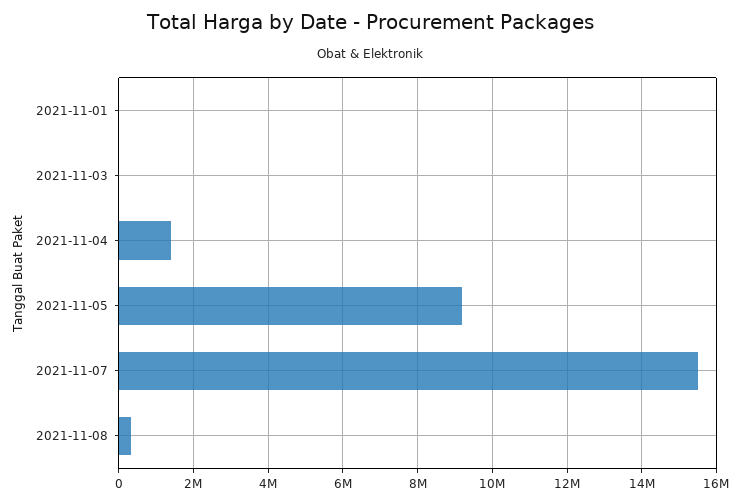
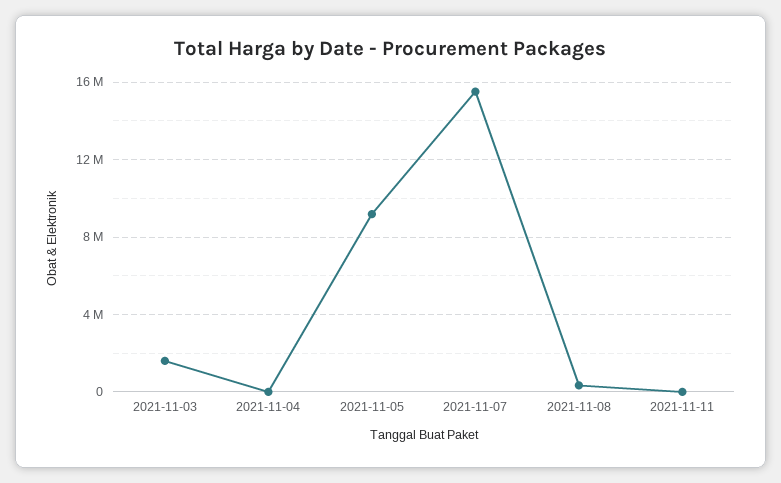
2021-11-01: 0 -> none
2021-11-03: 0 -> 1500000
2021-11-04: 1400000 -> 0
2021-11-11: none -> 0

